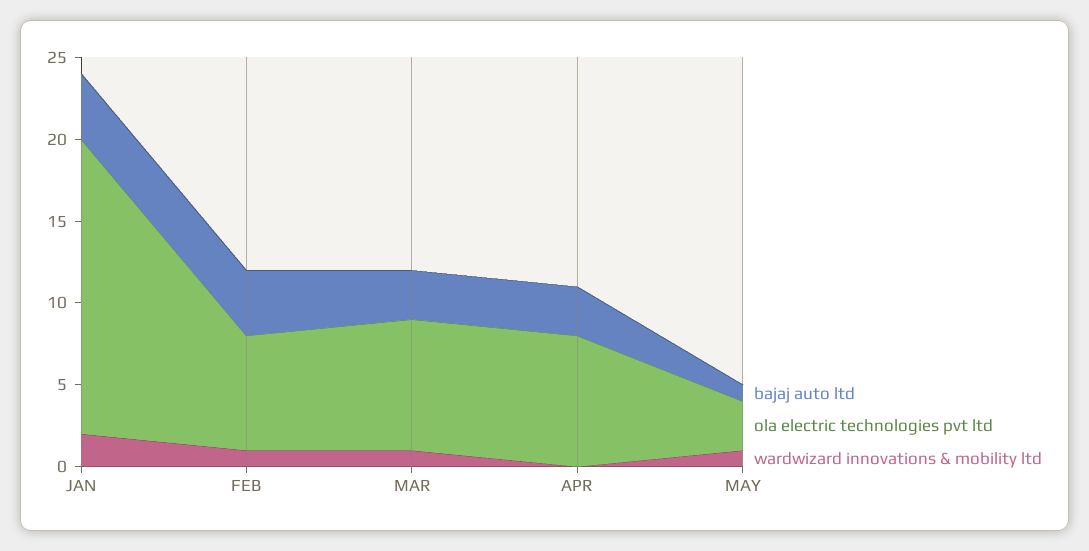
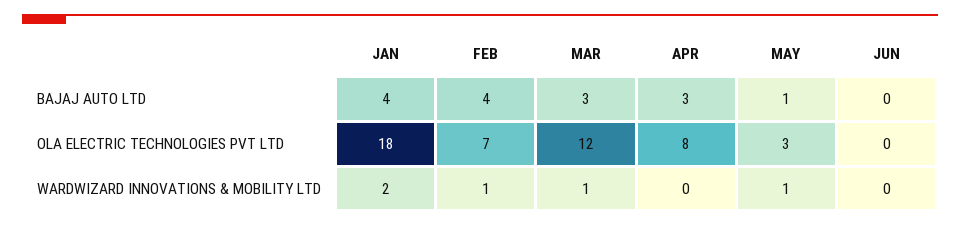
ola electric technologies pvt ltd, MAR: 8 -> 12
bajaj auto ltd, JUN: none -> 0
ola electric technologies pvt ltd, JUN: none -> 0
wardwizard innovations & mobility ltd, JUN: none -> 0

